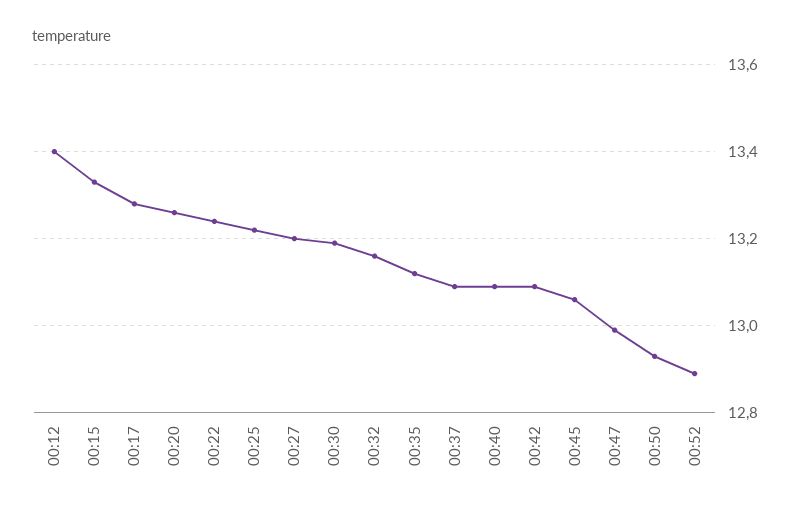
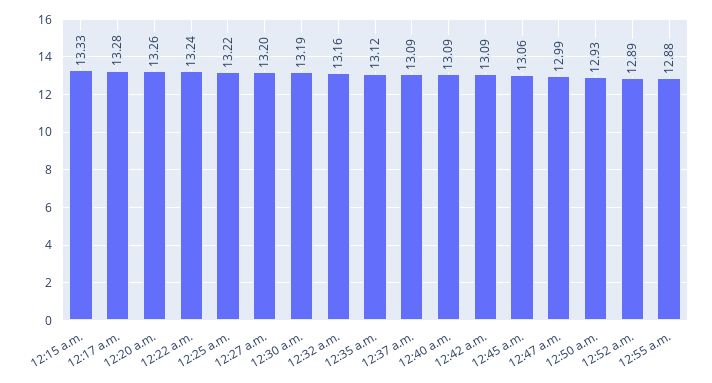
00:12: 13.4 -> none
12:55 a.m.: none -> 12.88

